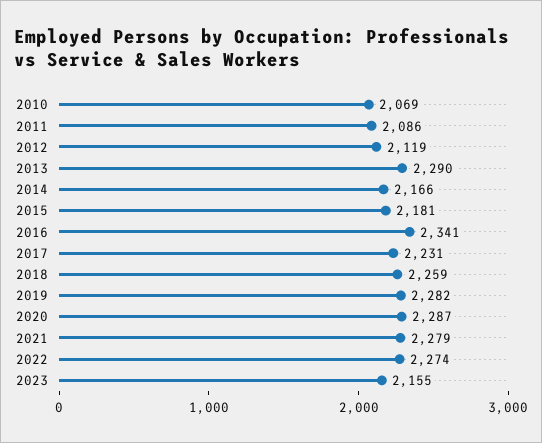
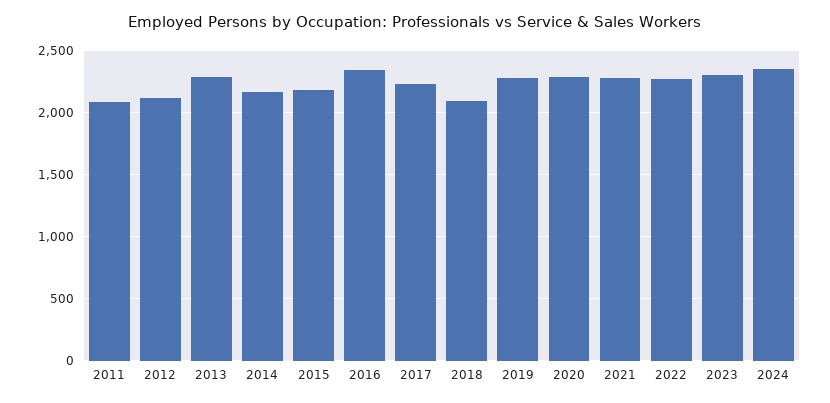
2010: 2069 -> none
2018: 2259 -> 2100
2023: 2155 -> 2300
2024: none -> 2350

